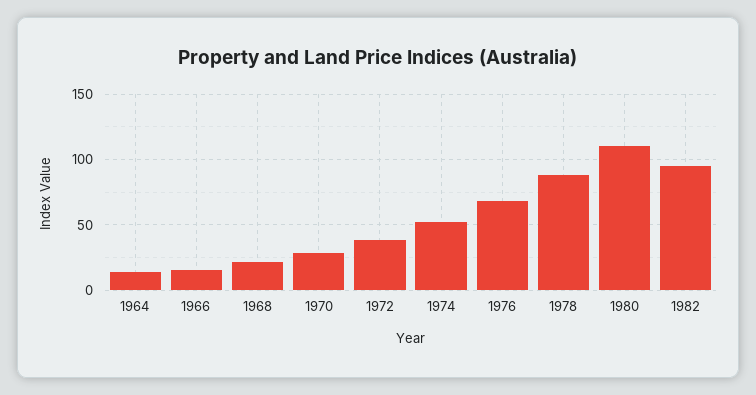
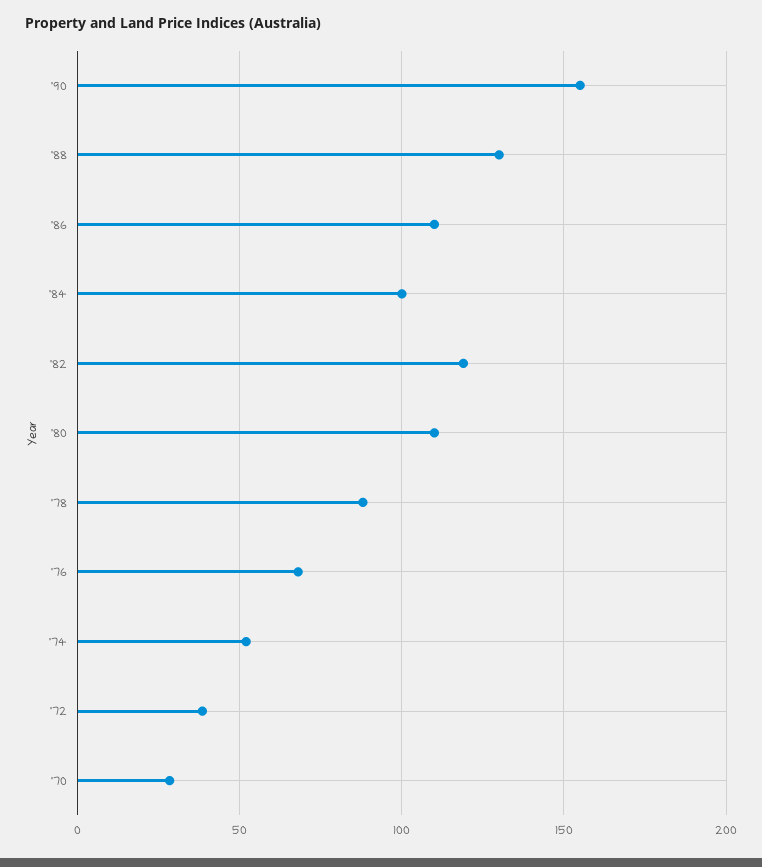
1964: 15 -> none
1966: 15 -> none
1968: 20 -> none
1982: 95 -> 120
'90: none -> 155
'88: none -> 130
'86: none -> 110
'84: none -> 100

